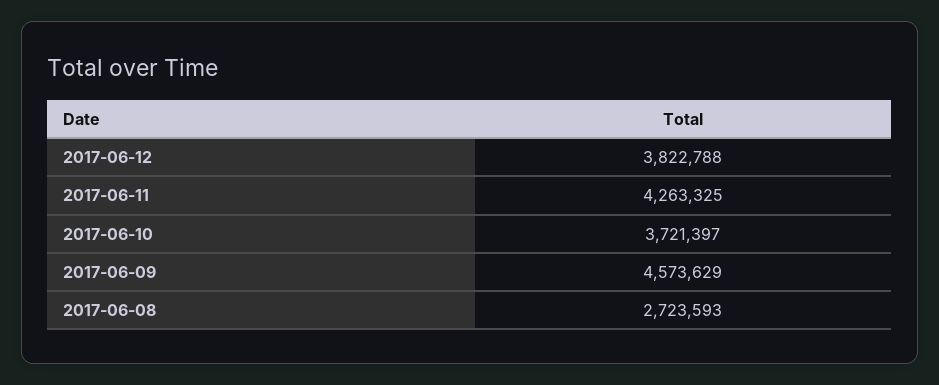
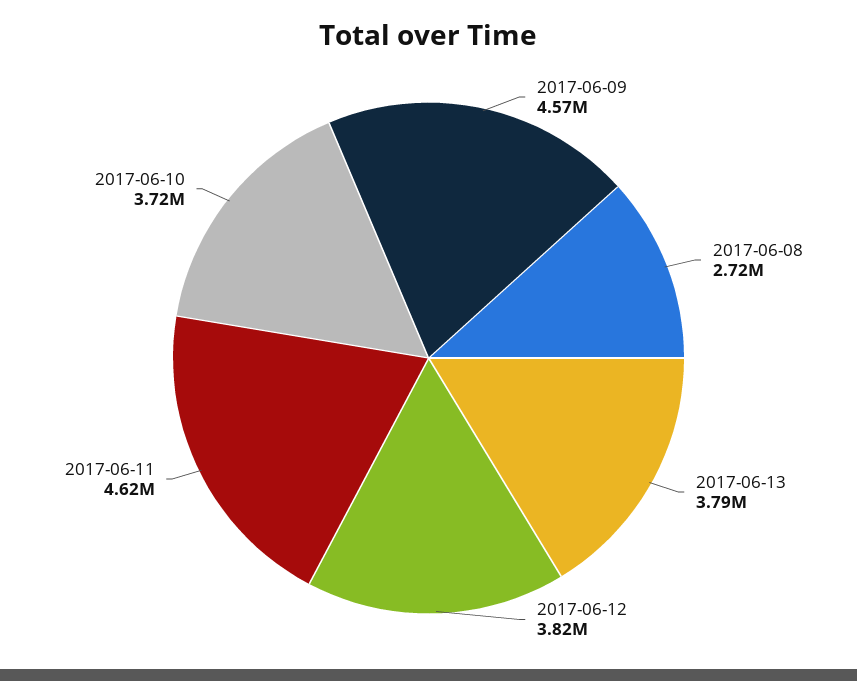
2017-06-11: 4263325 -> 4620000
2017-06-13: none -> 3790000

